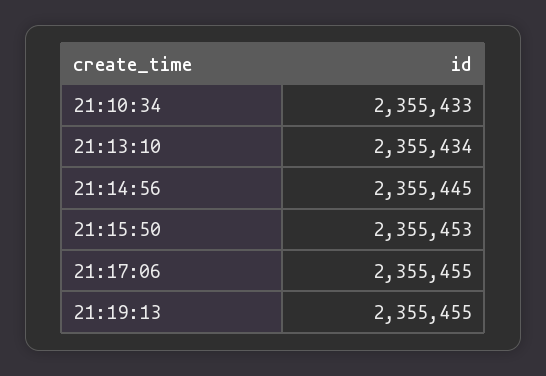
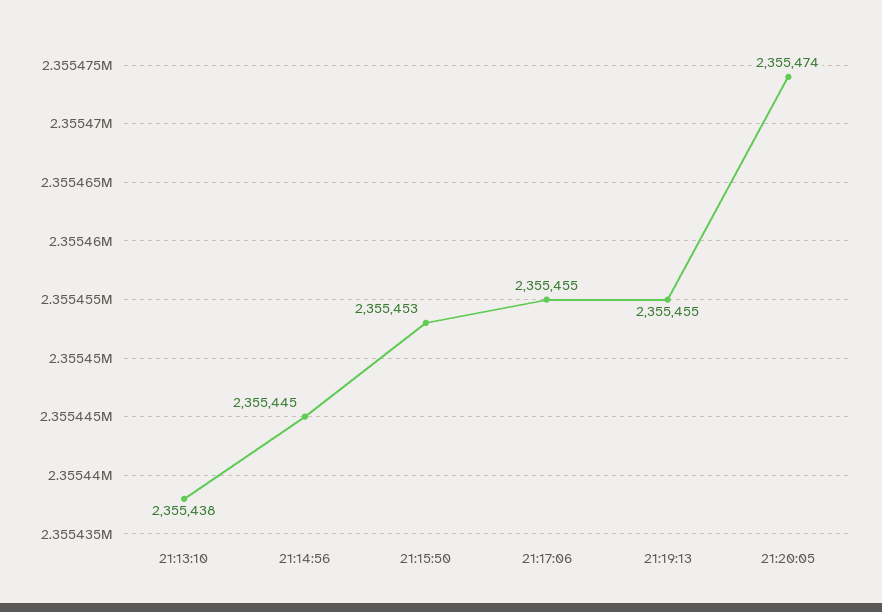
21:10:34: 2355433 -> none
21:13:10: 2355434 -> 2355438
21:20:05: none -> 2355474

